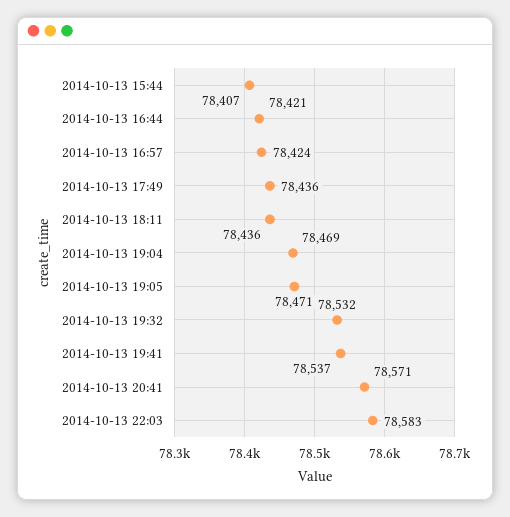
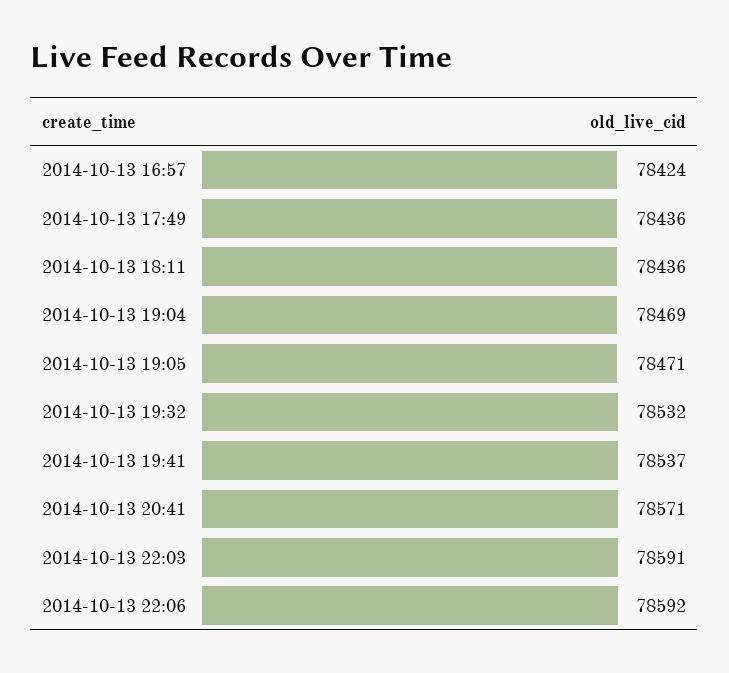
2014-10-13 15:44: 78407 -> none
2014-10-13 16:44: 78421 -> none
2014-10-13 22:03: 78583 -> 78591
2014-10-13 22:06: none -> 78592

